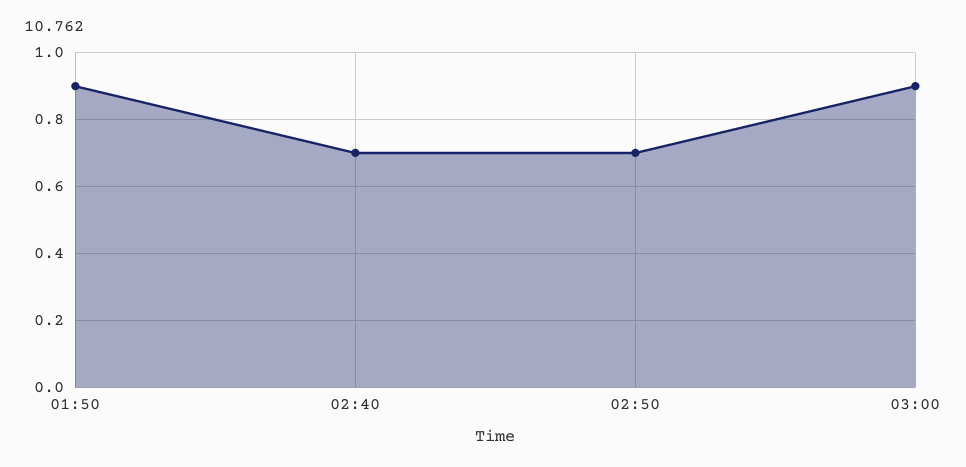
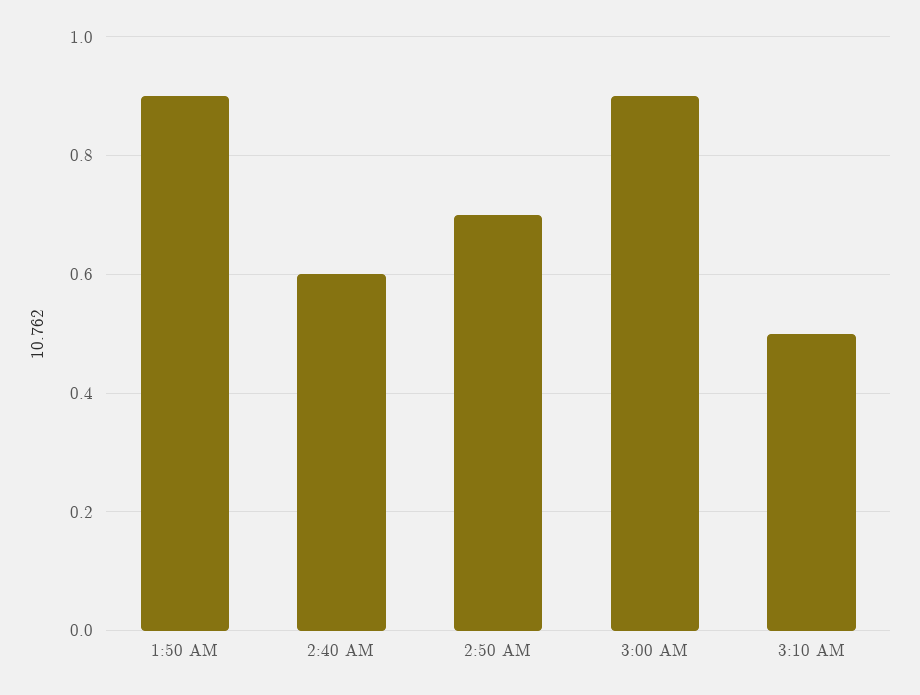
02:40: 0.7 -> 0.6
3:10 AM: none -> 0.5

